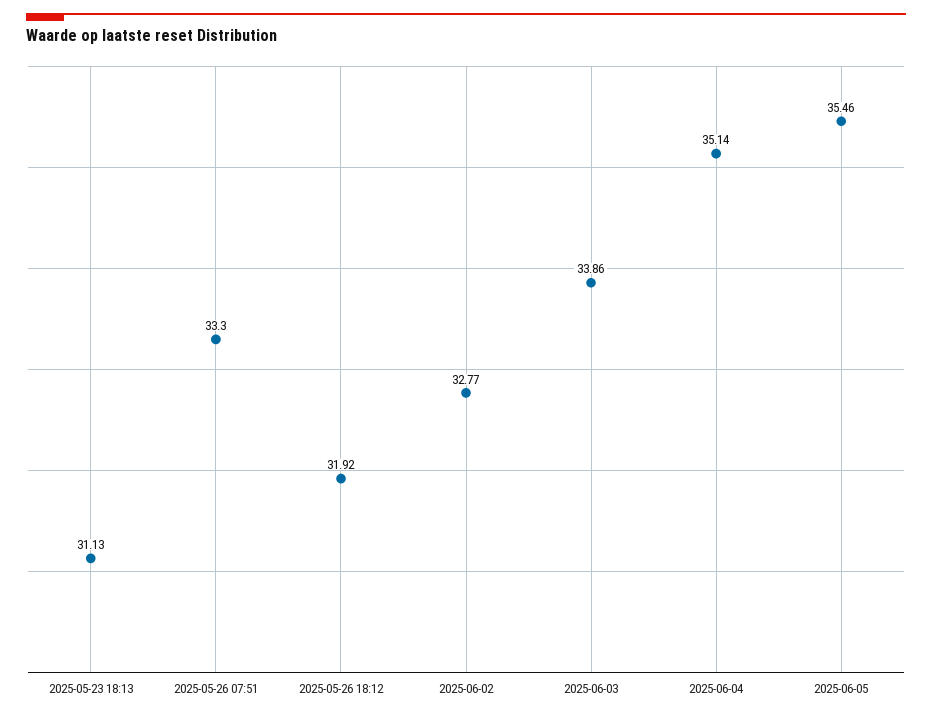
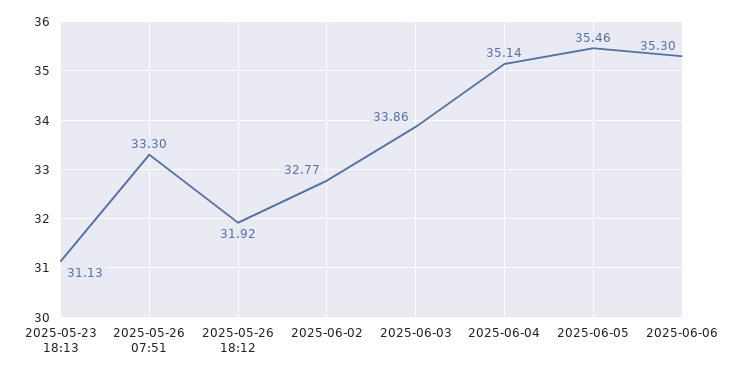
2025-06-06: none -> 35.3

